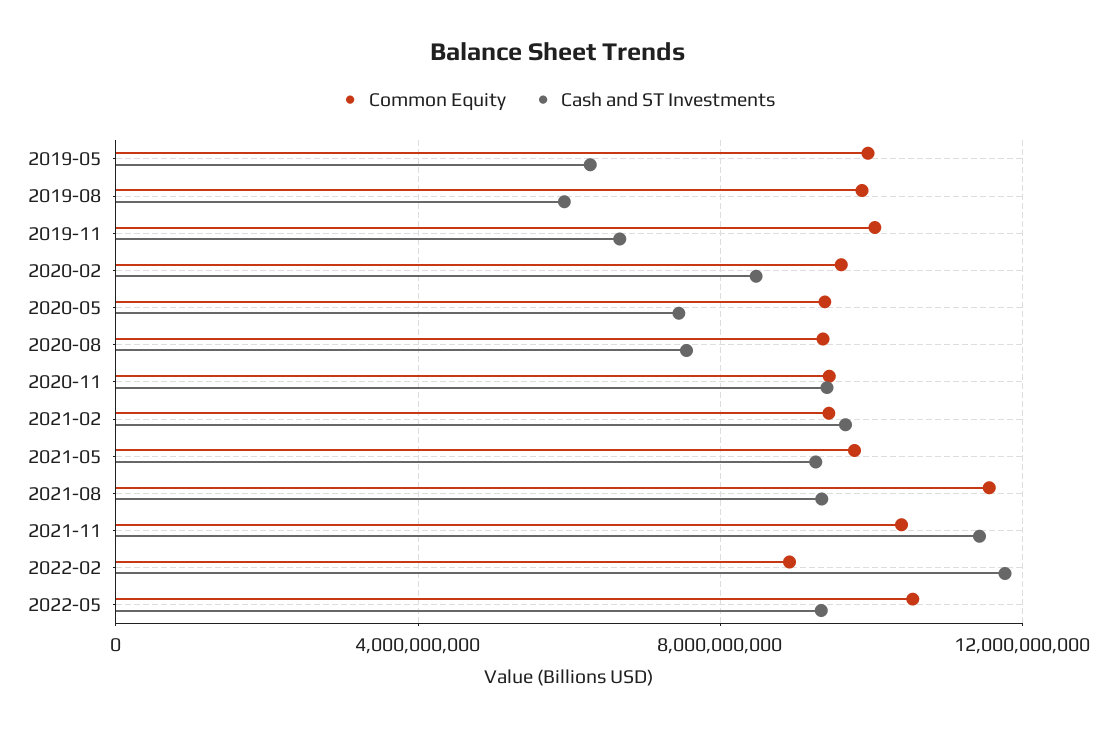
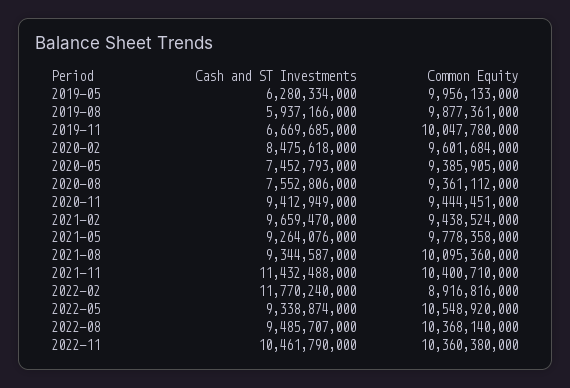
Common Equity, 2021-08: 11500000000 -> 10095360000
Cash and ST Investments, 2022-08: none -> 9485707000
Common Equity, 2022-08: none -> 10368140000
Cash and ST Investments, 2022-11: none -> 10461790000
Common Equity, 2022-11: none -> 10360380000

